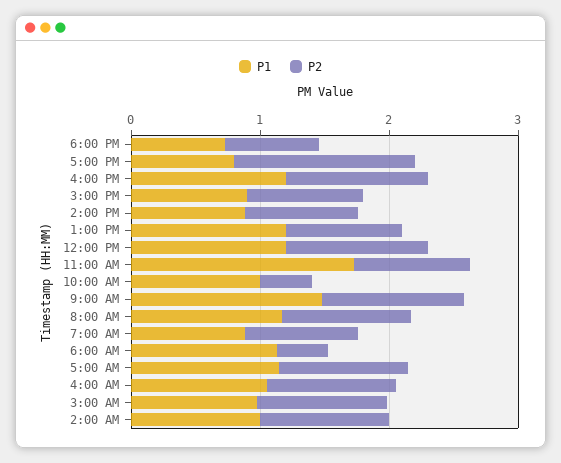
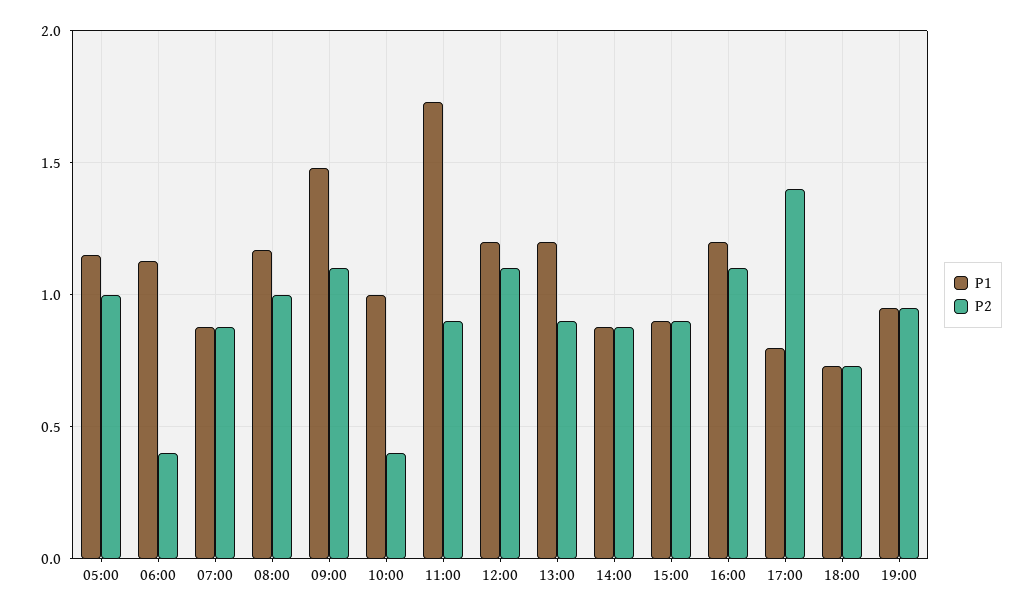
P1, 4:00 AM: 1 -> none
P2, 4:00 AM: 1 -> none
P1, 3:00 AM: 1 -> none
P2, 3:00 AM: 1 -> none
P1, 2:00 AM: 1 -> none
P2, 2:00 AM: 1 -> none
P1, 19:00: none -> 0.95
P2, 19:00: none -> 0.95

